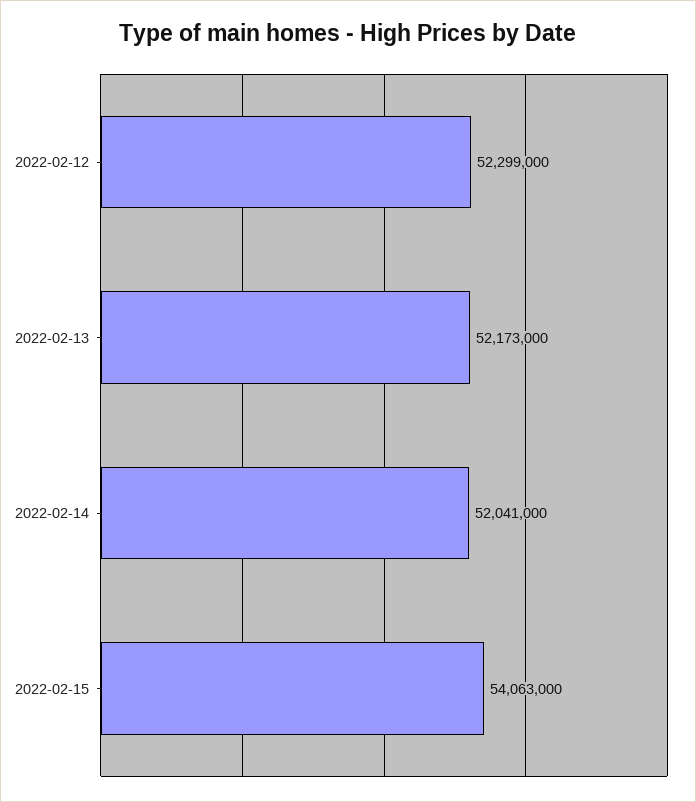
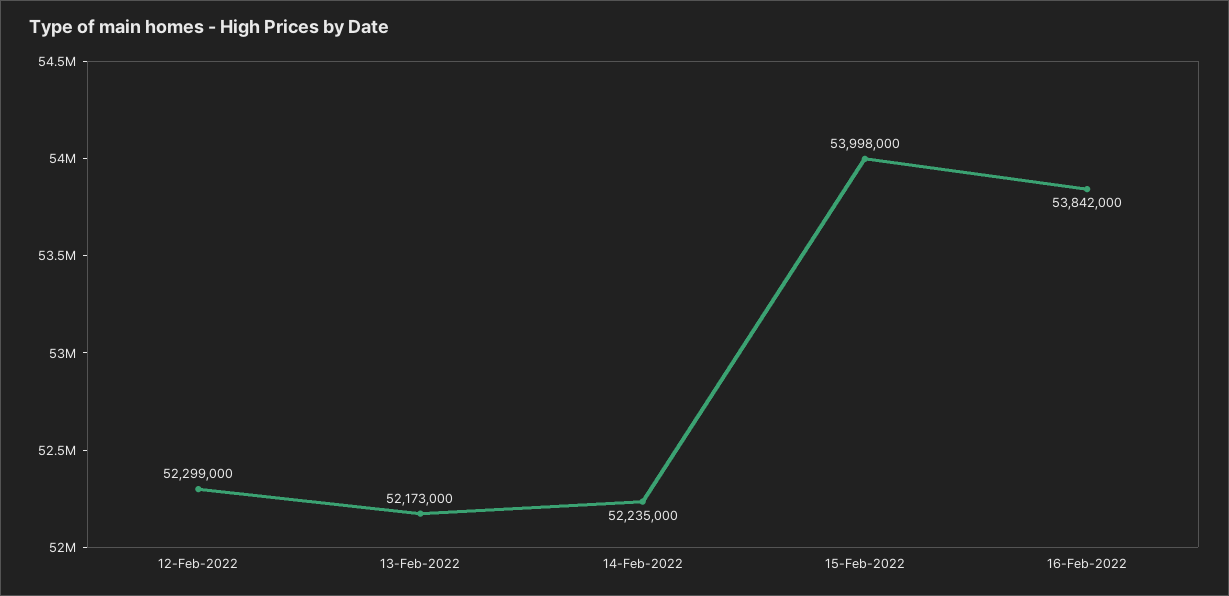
2022-02-14: 52041000 -> 52235000
2022-02-15: 54063000 -> 53998000
16-Feb-2022: none -> 53842000

